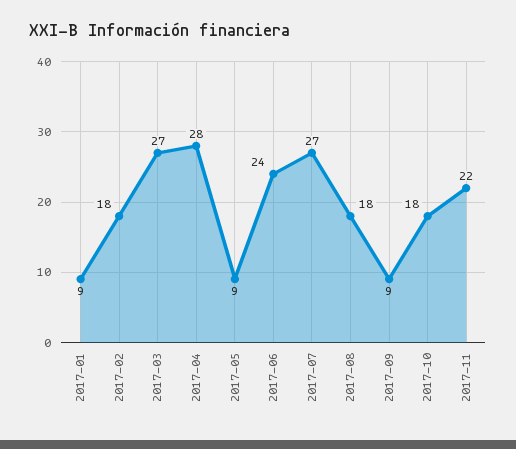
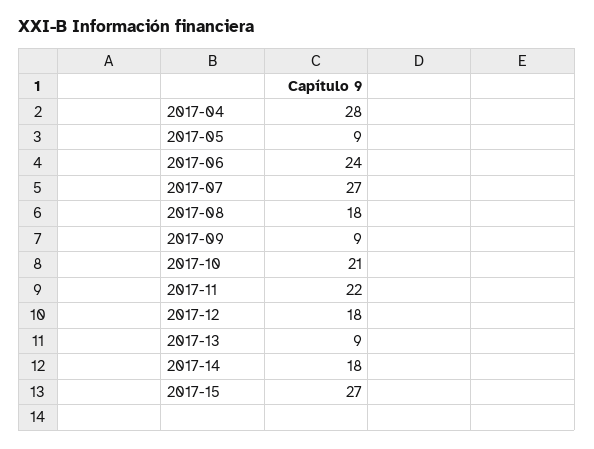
2017-01: 9 -> none
2017-02: 18 -> none
2017-03: 27 -> none
2017-10: 18 -> 21
2017-12: none -> 18
2017-13: none -> 9
2017-14: none -> 18
2017-15: none -> 27

